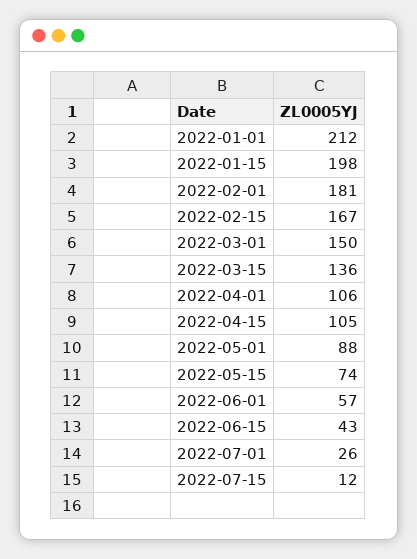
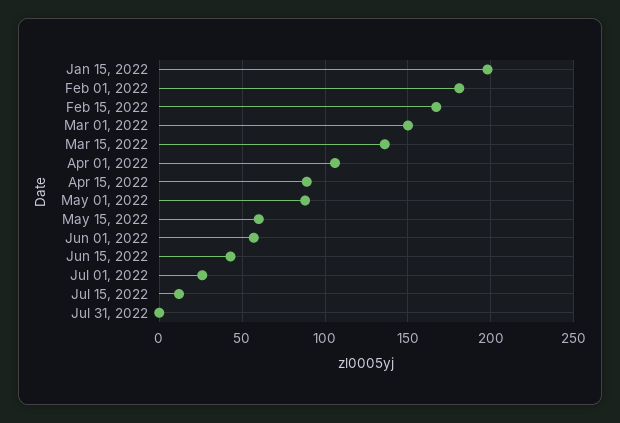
2022-01-01: 212 -> none
2022-04-15: 105 -> 90
2022-05-15: 74 -> 60
Jul 31, 2022: none -> 0

